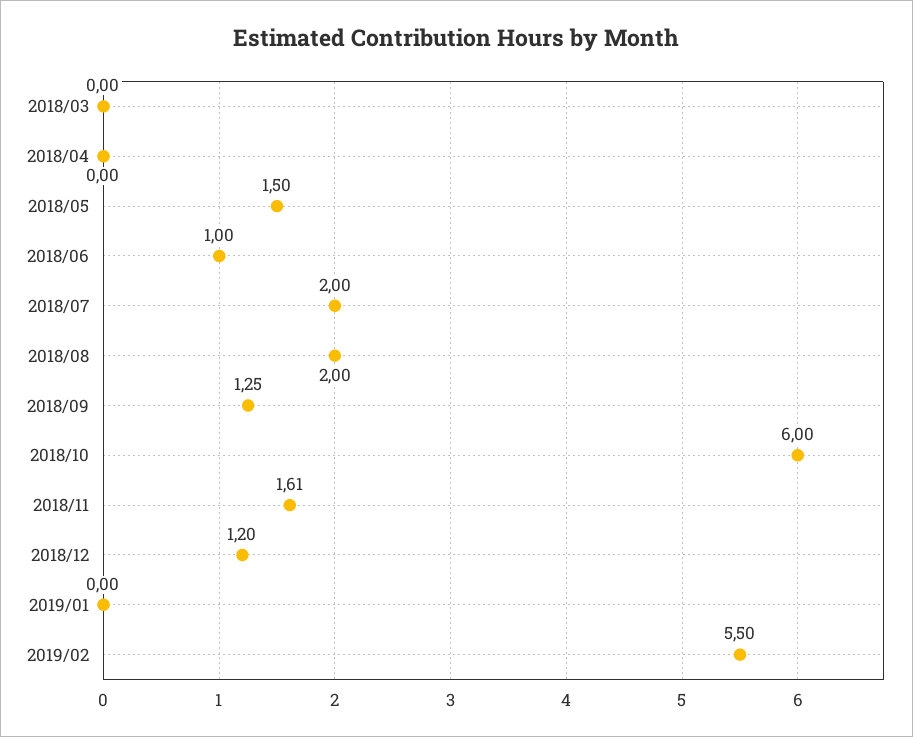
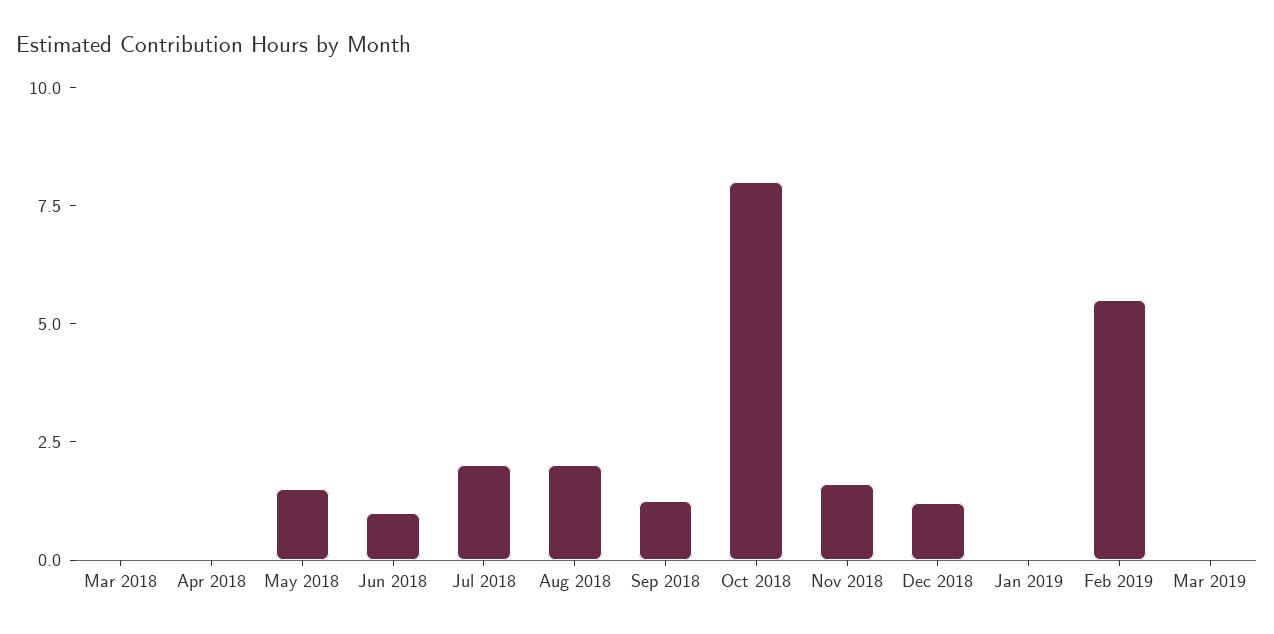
2018/10: 6 -> 8
Mar 2019: none -> 0

